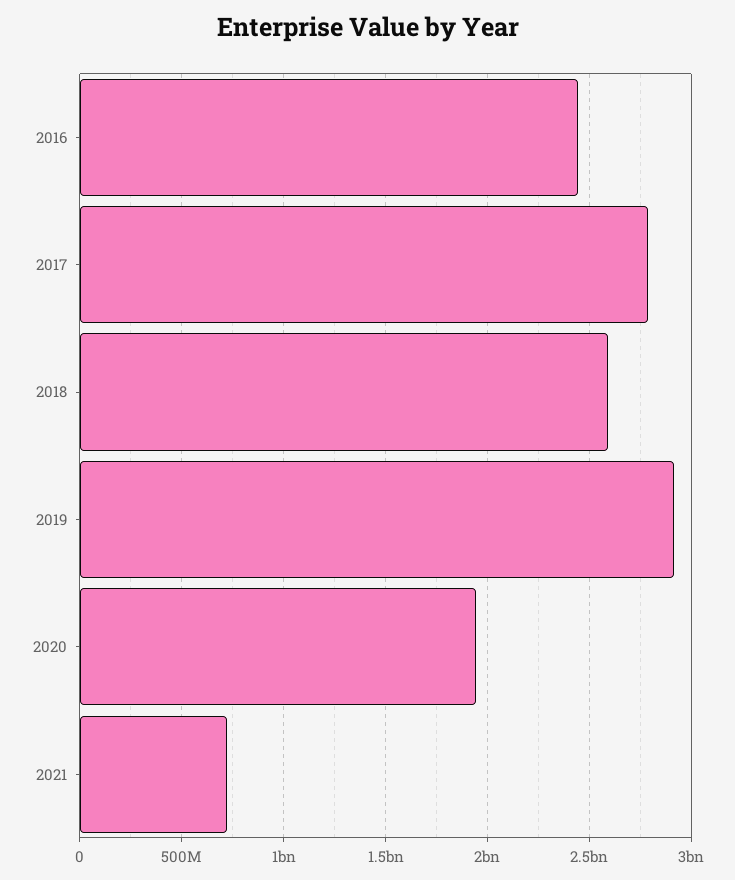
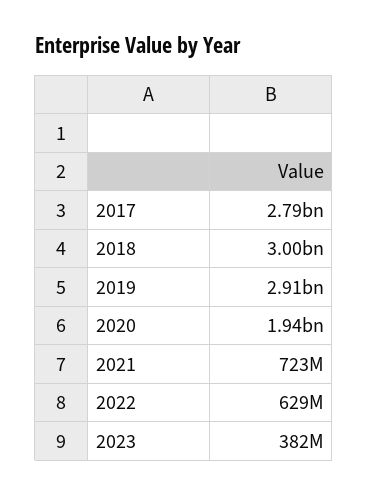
2016: 2450000000 -> none
2018: 2600000000 -> 3000000000
2022: none -> 629000000
2023: none -> 382000000

